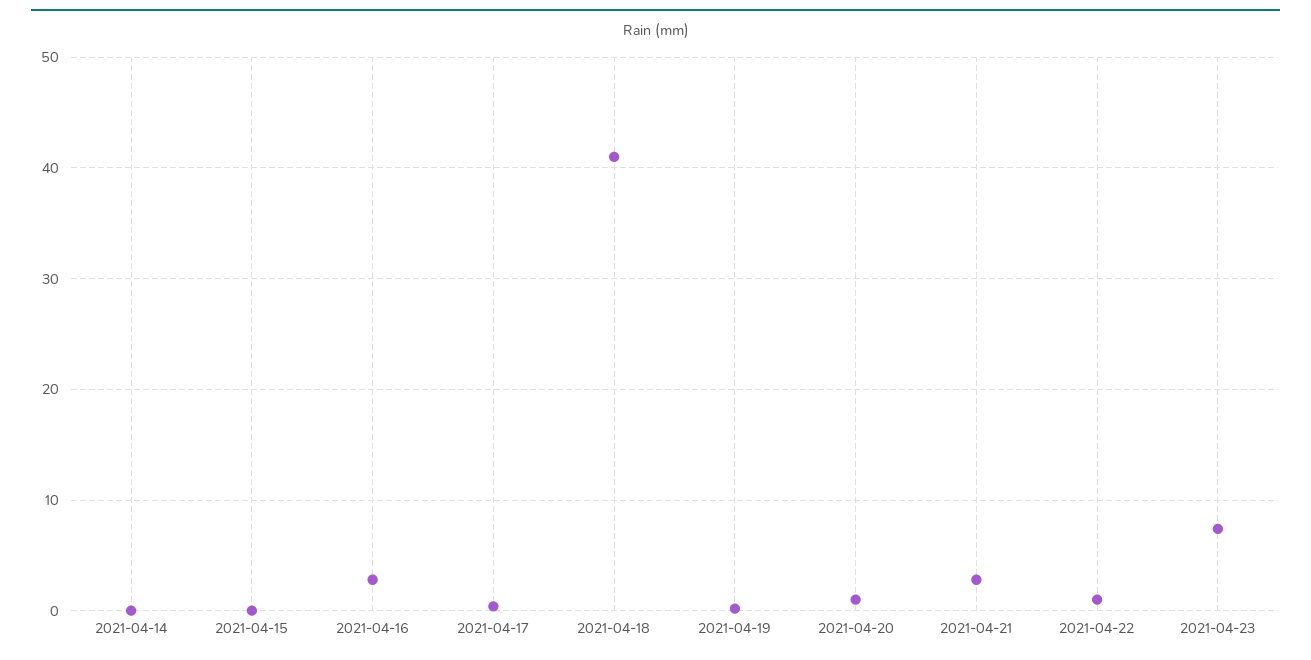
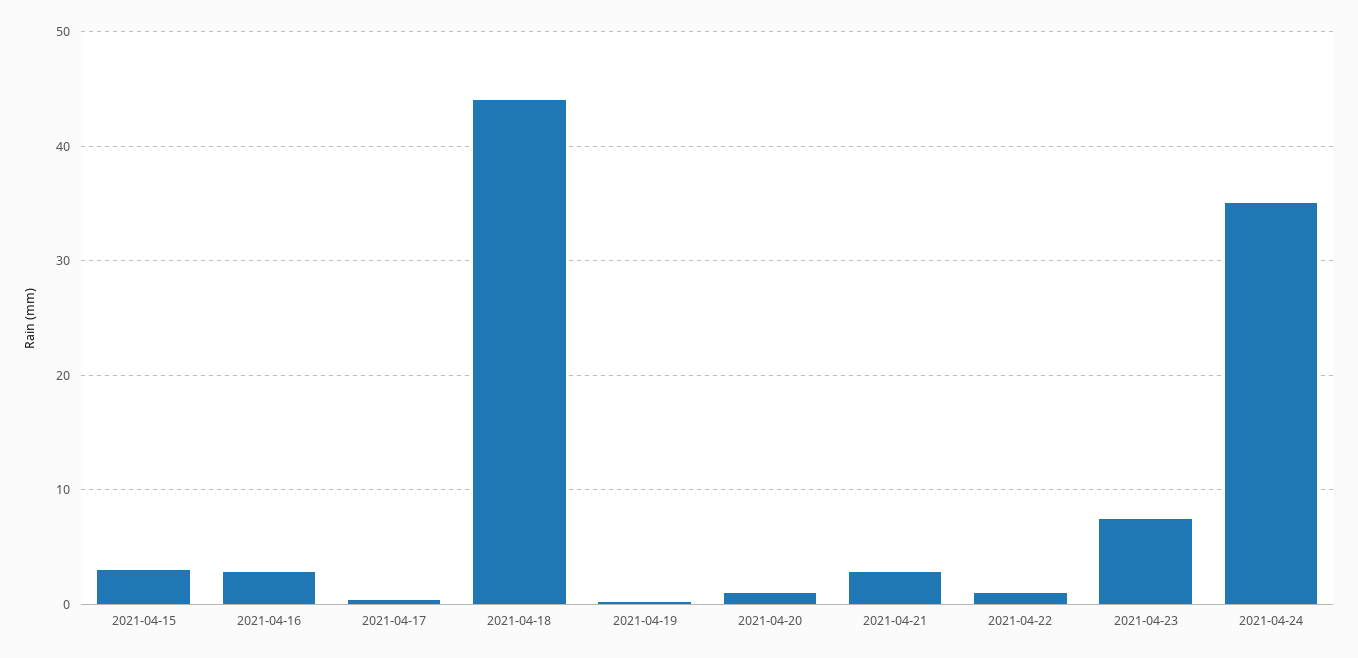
2021-04-14: 0 -> none
2021-04-15: 0 -> 3
2021-04-18: 41 -> 44
2021-04-24: none -> 35

